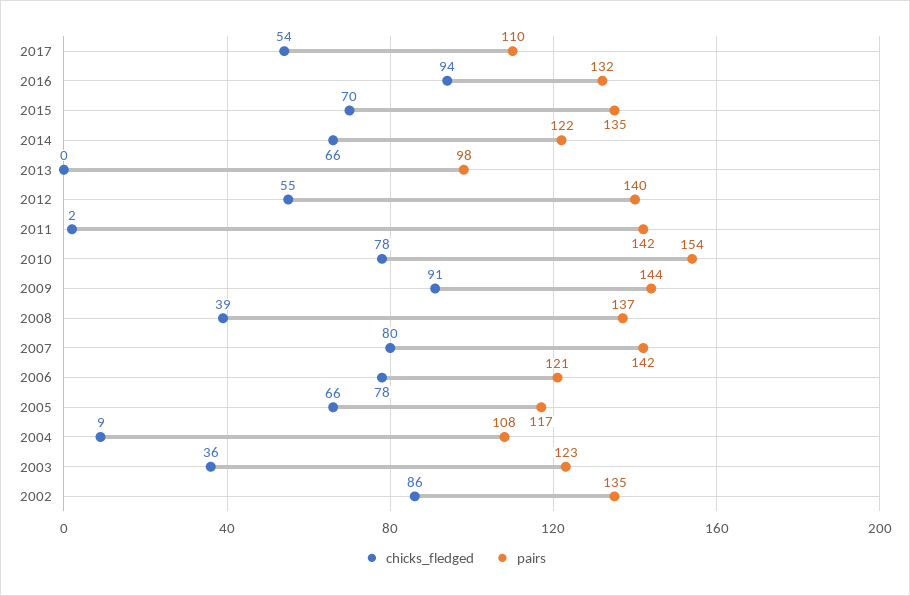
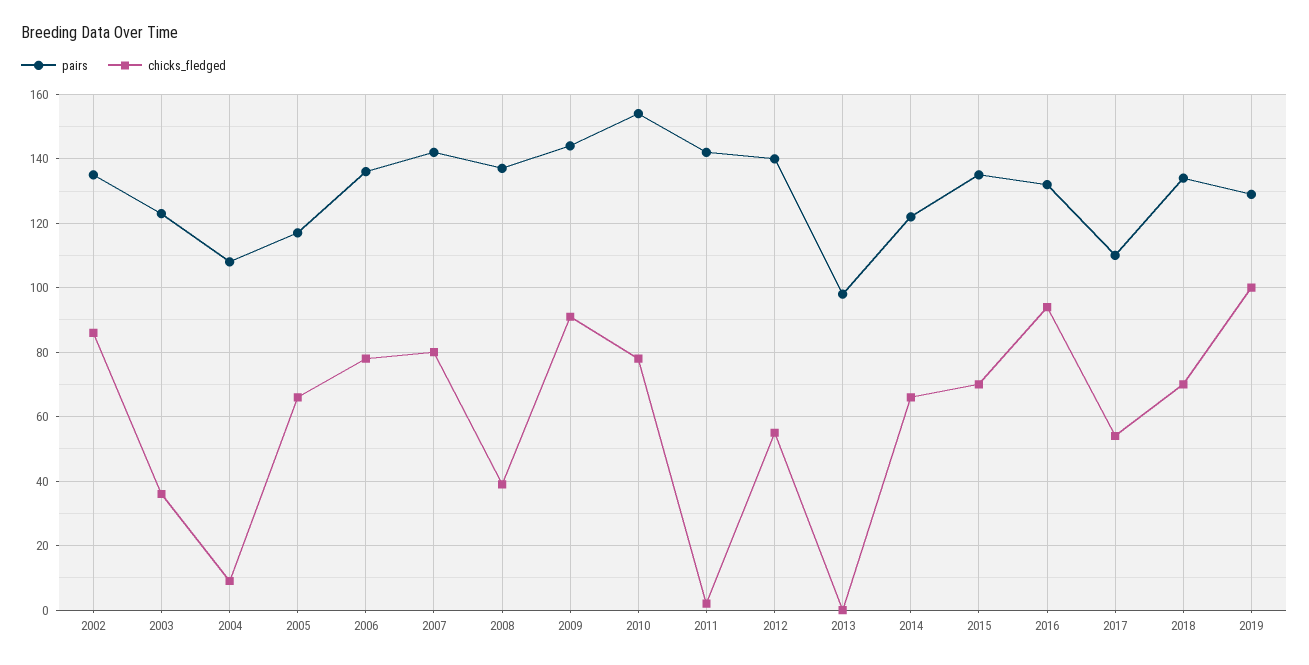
pairs, 2006: 121 -> 135
pairs, 2018: none -> 135
chicks_fledged, 2018: none -> 70
pairs, 2019: none -> 130
chicks_fledged, 2019: none -> 100

